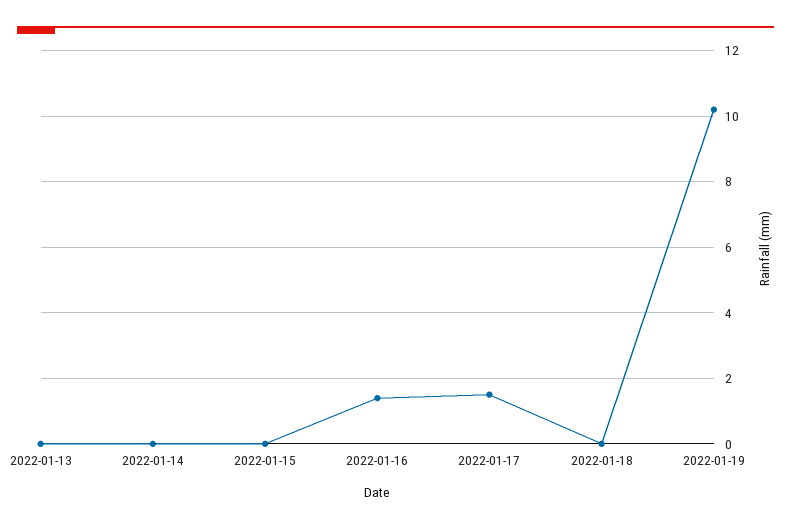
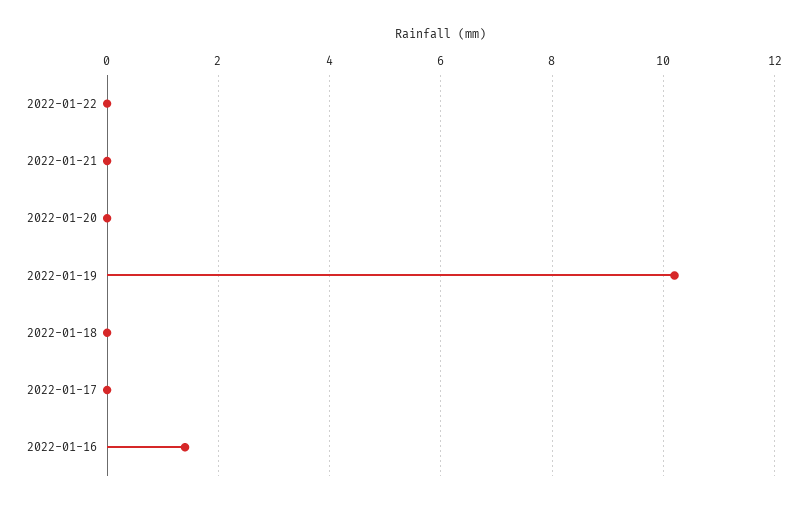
2022-01-13: 0 -> none
2022-01-14: 0 -> none
2022-01-15: 0 -> none
2022-01-17: 1.5 -> 0
2022-01-22: none -> 0
2022-01-21: none -> 0
2022-01-20: none -> 0

